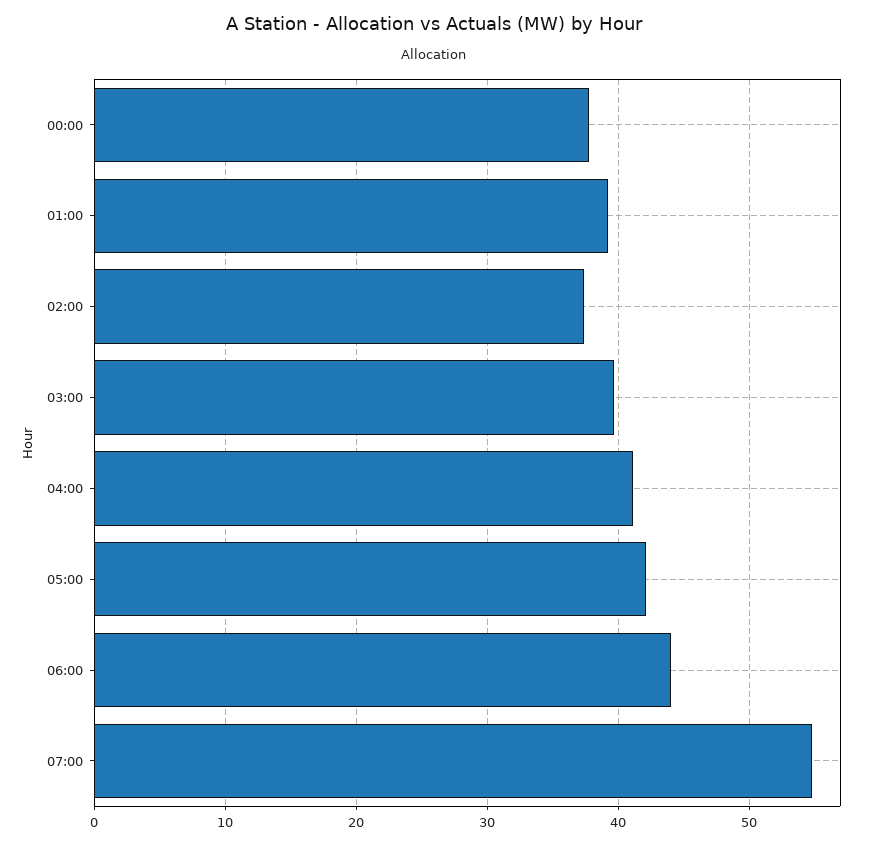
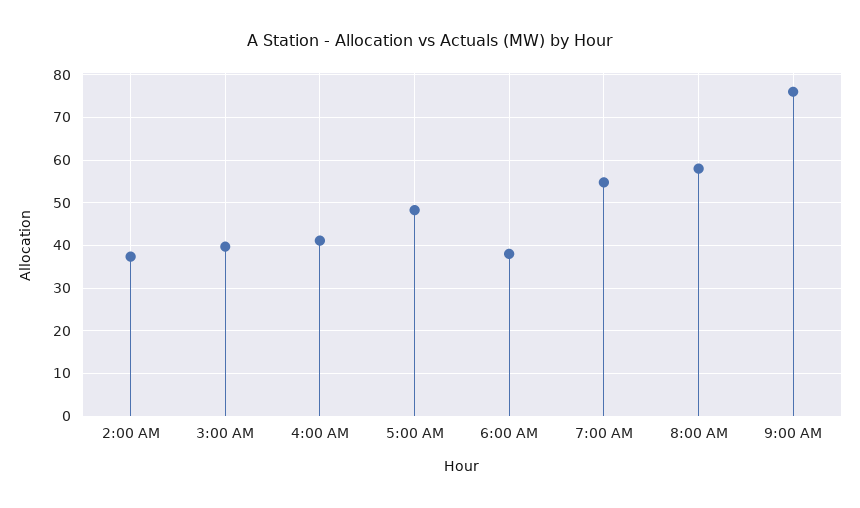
00:00: 38 -> none
01:00: 39 -> none
05:00: 42 -> 48
06:00: 44 -> 38
8:00 AM: none -> 58
9:00 AM: none -> 76

